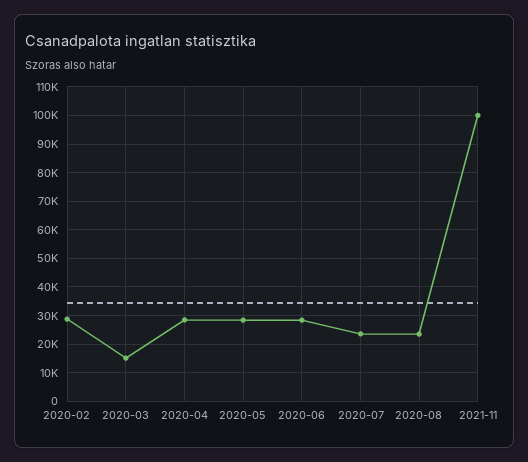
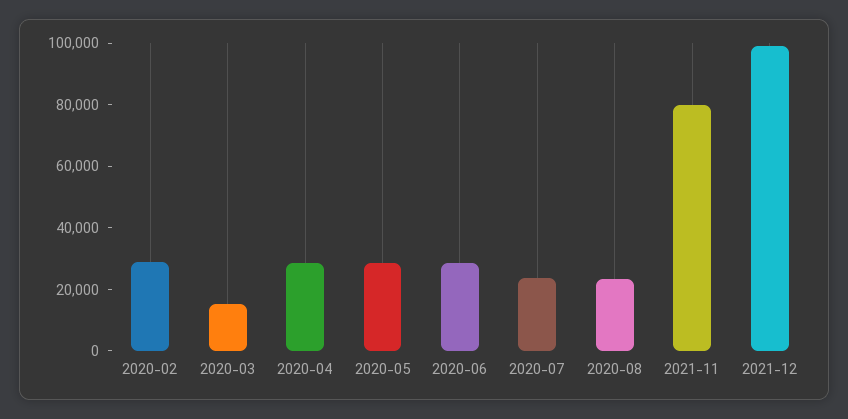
2021-11: 100000 -> 80000
2021-12: none -> 100000

